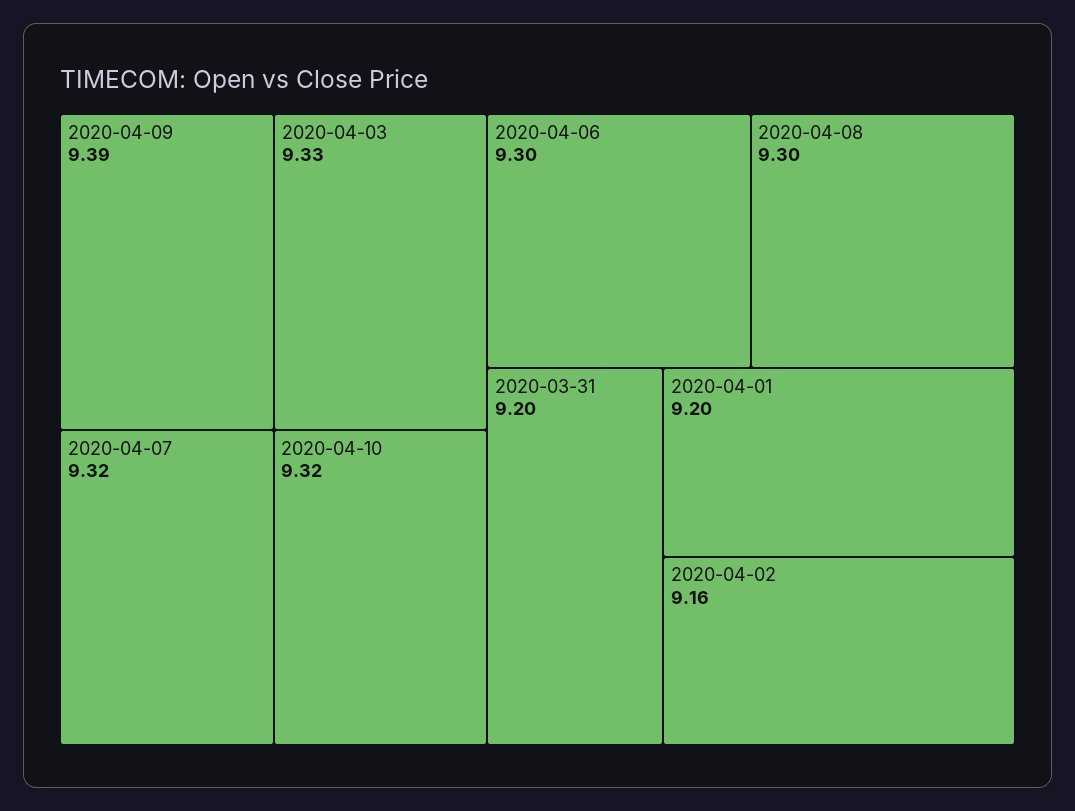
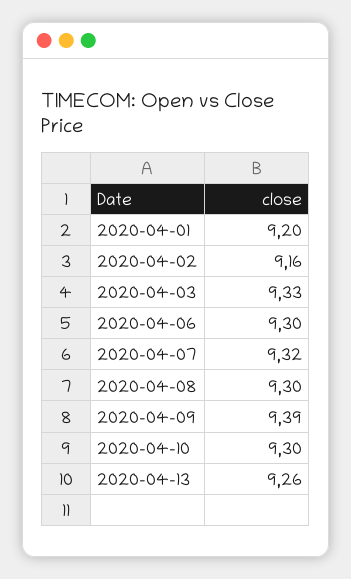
2020-04-10: 9.32 -> 9.3
2020-03-31: 9.2 -> none
2020-04-13: none -> 9.26

